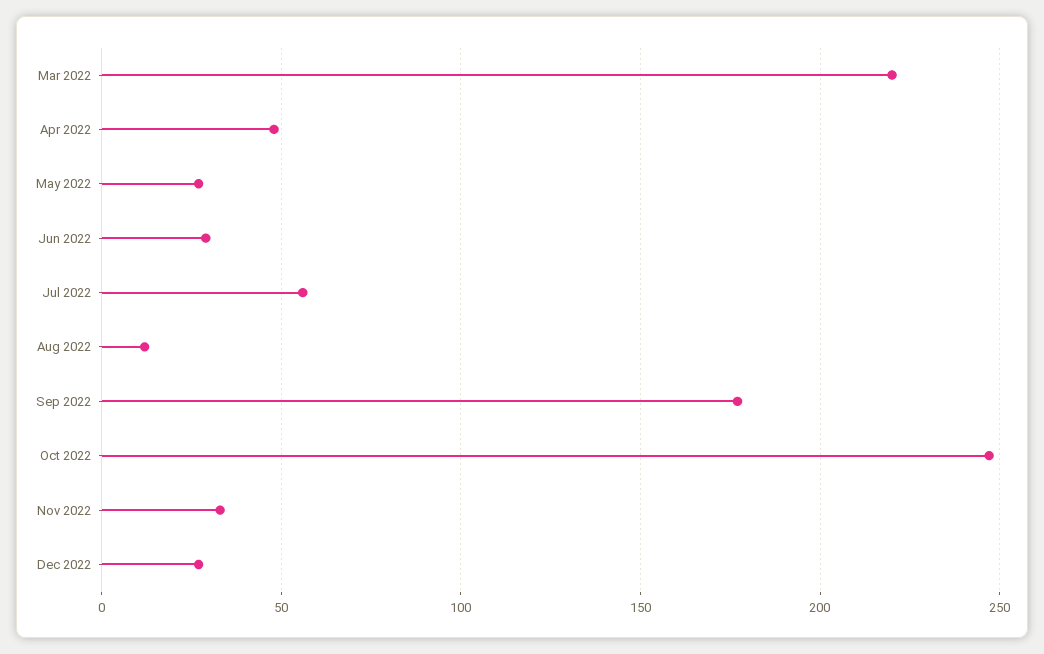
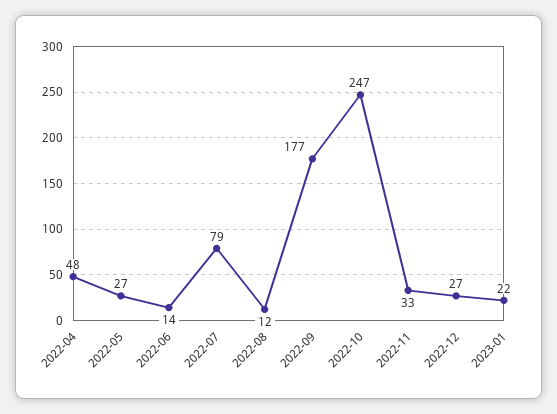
Mar 2022: 220 -> none
Jun 2022: 30 -> 14
Jul 2022: 55 -> 79
2023-01: none -> 22

